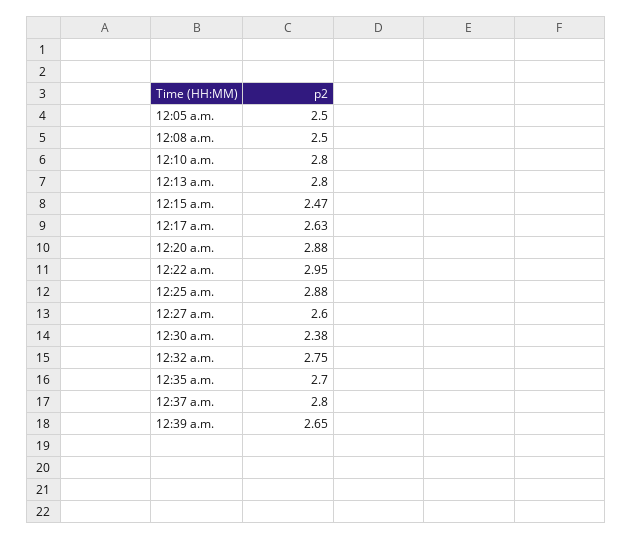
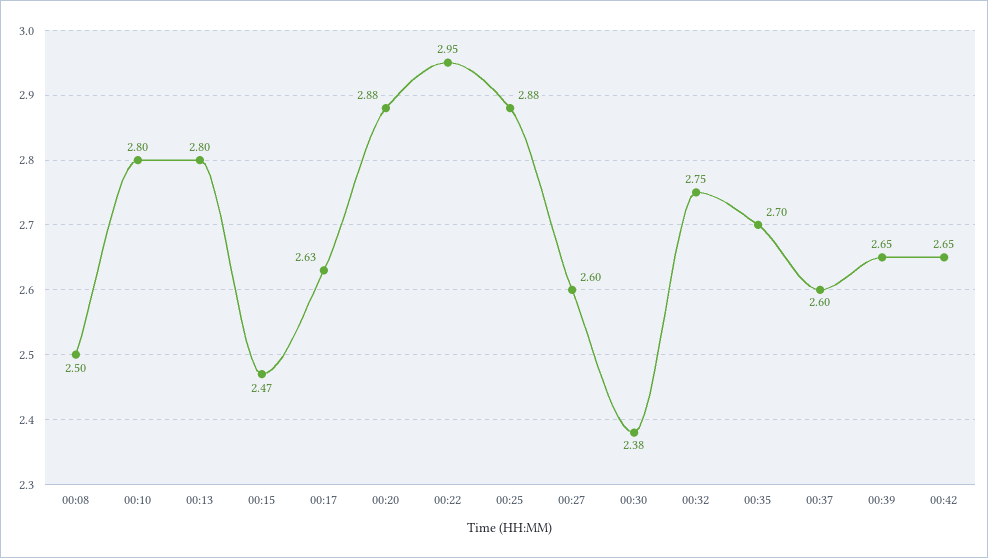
12:05 a.m.: 2.5 -> none
12:37 a.m.: 2.8 -> 2.6
00:42: none -> 2.65

